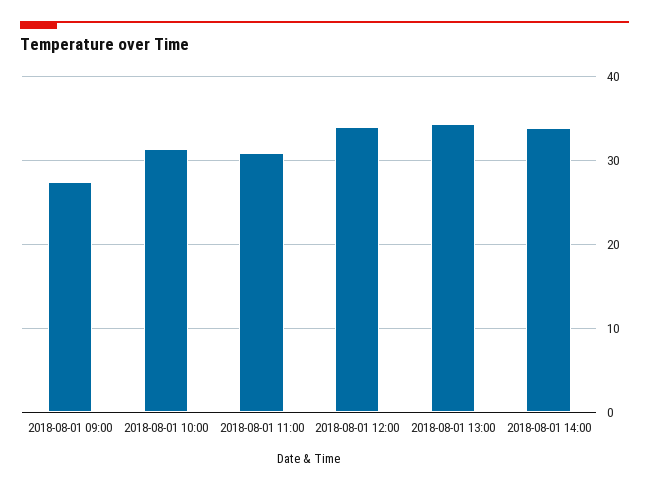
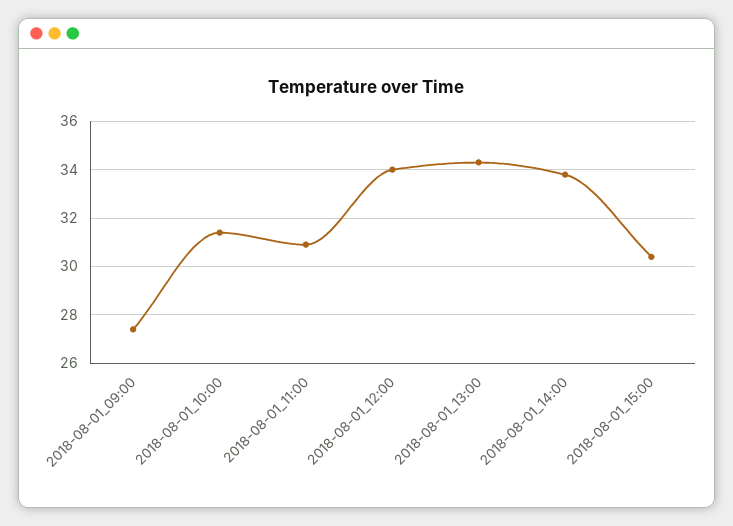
2018-08-01_15:00: none -> 30.5

